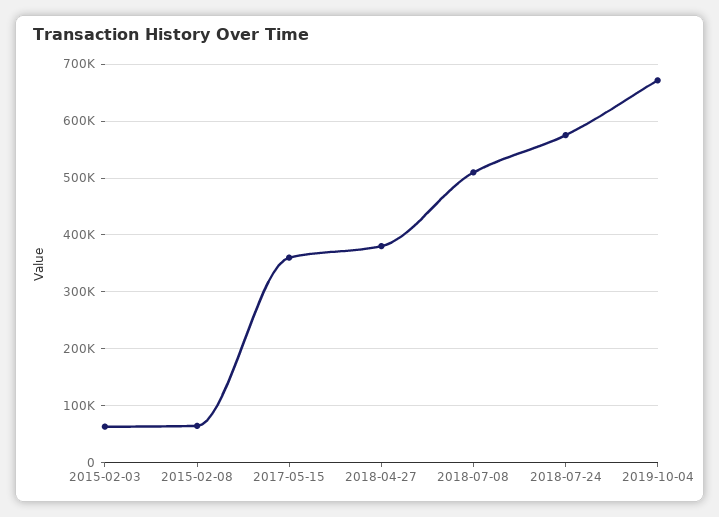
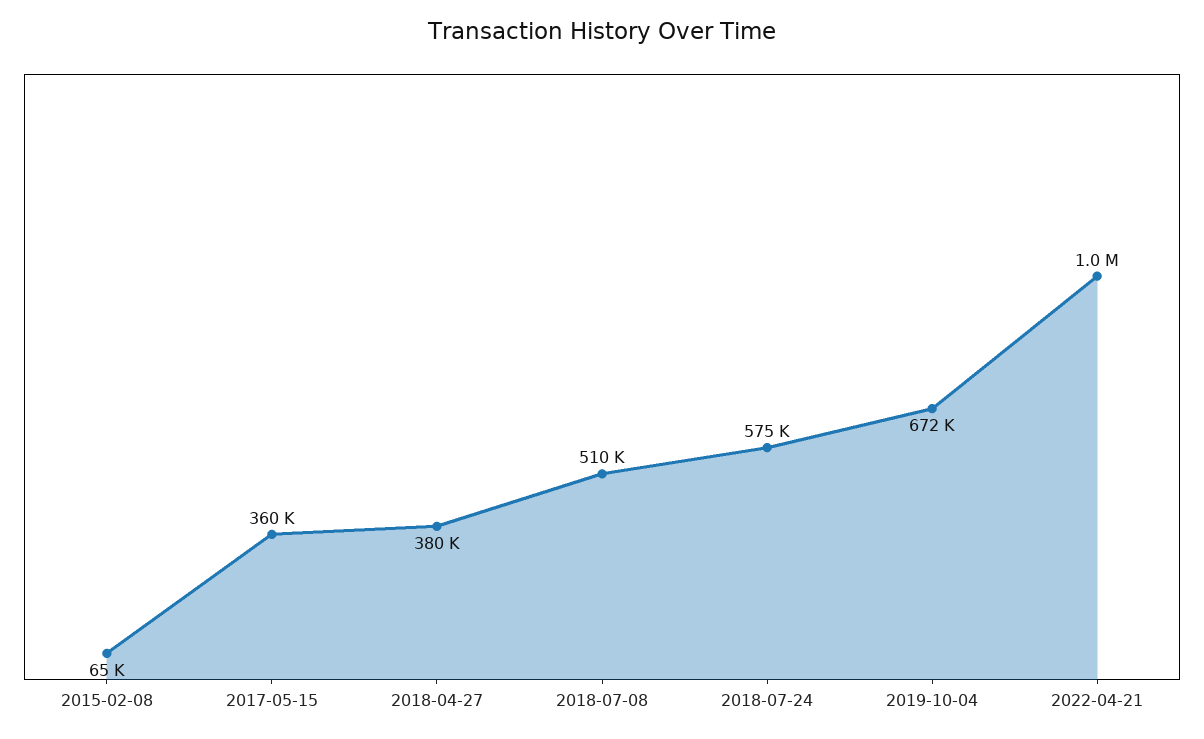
2015-02-03: 60000 -> none
2022-04-21: none -> 1000000

